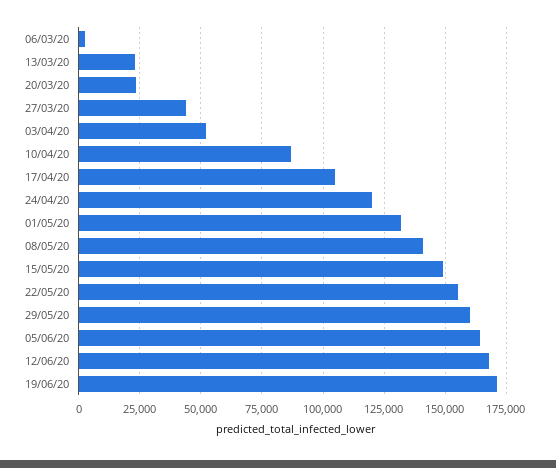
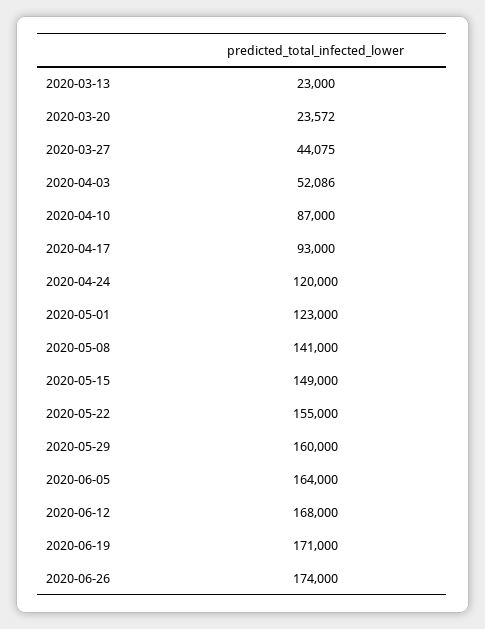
06/03/20: 2500 -> none
17/04/20: 105000 -> 93000
01/05/20: 132500 -> 123000
2020-06-26: none -> 174000

